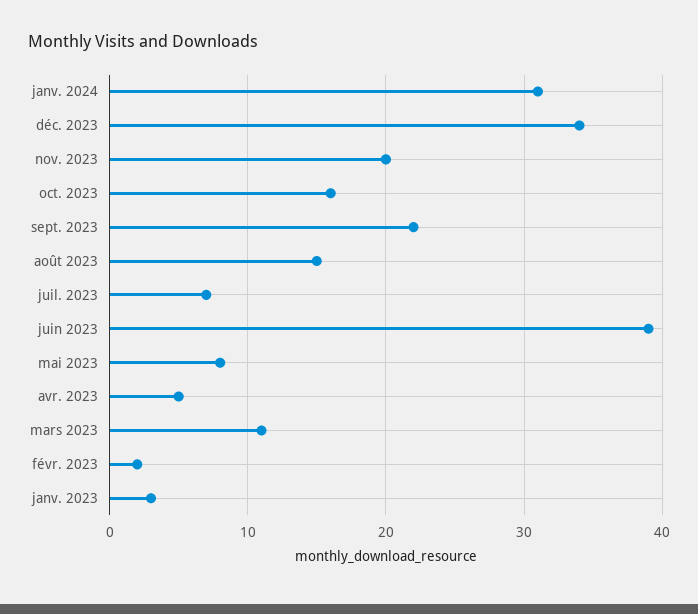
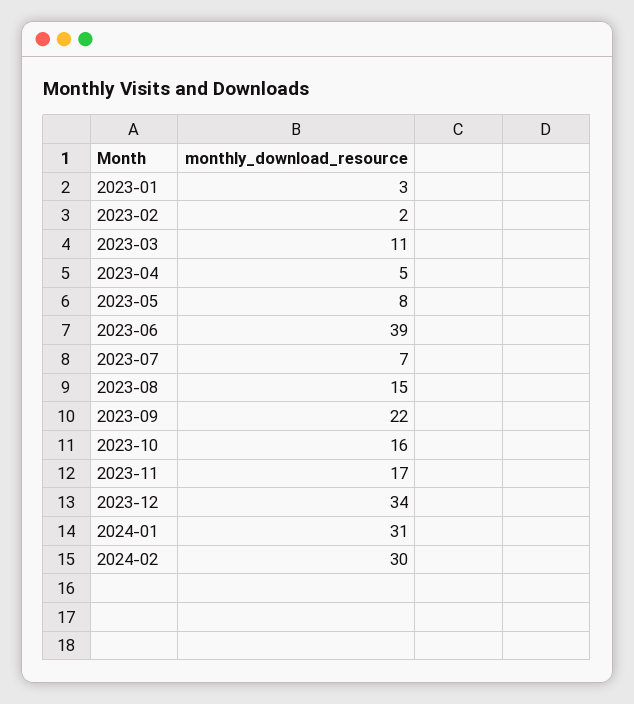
nov. 2023: 20 -> 17
2024-02: none -> 30

